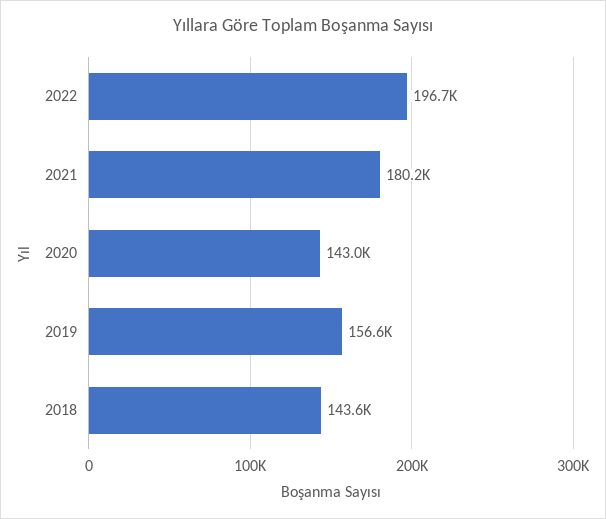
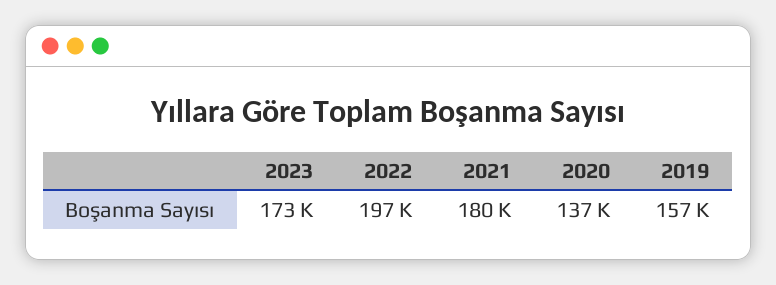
2020: 143000 -> 137000
2018: 143600 -> none
2023: none -> 173000

